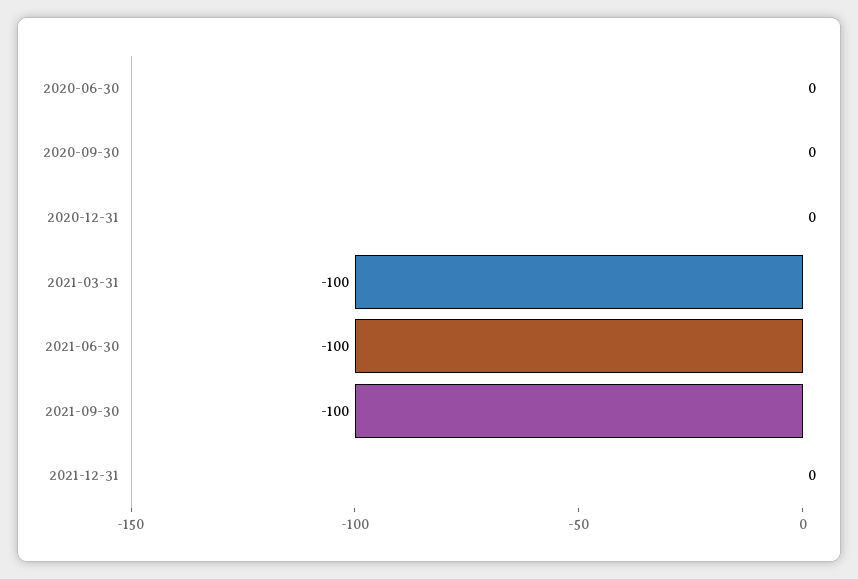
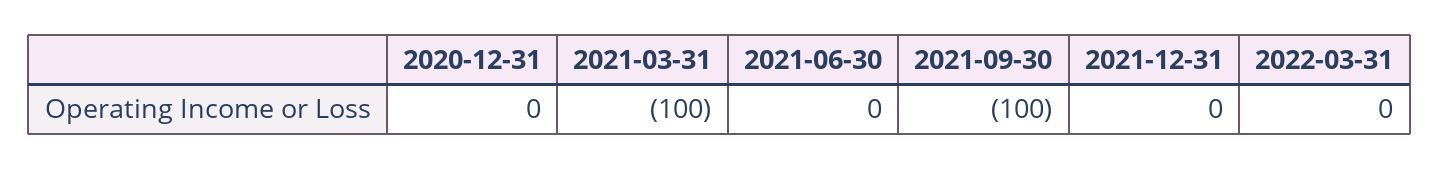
2020-06-30: 0 -> none
2020-09-30: 0 -> none
2021-06-30: -100 -> 0
2022-03-31: none -> 0

